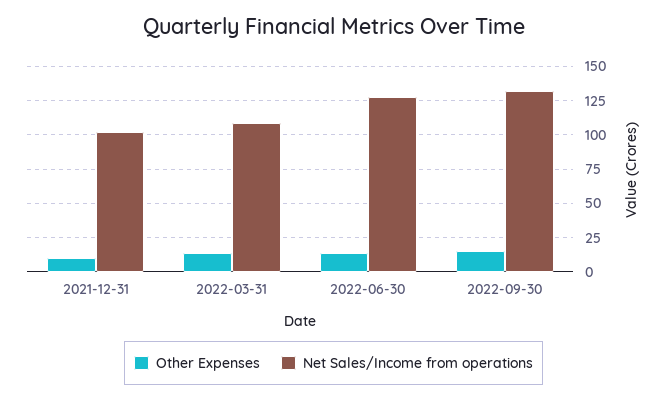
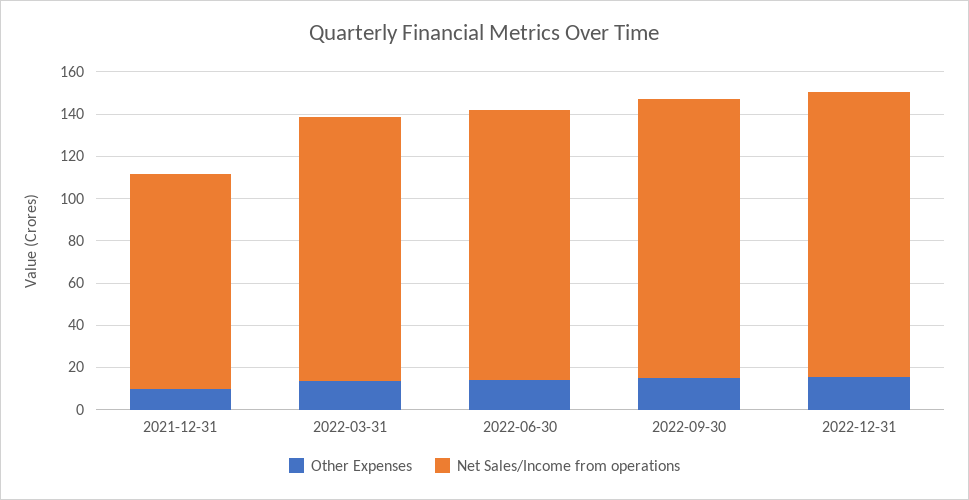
Net Sales/Income from operations, 2022-03-31: 110 -> 125
Other Expenses, 2022-12-31: none -> 15
Net Sales/Income from operations, 2022-12-31: none -> 135

